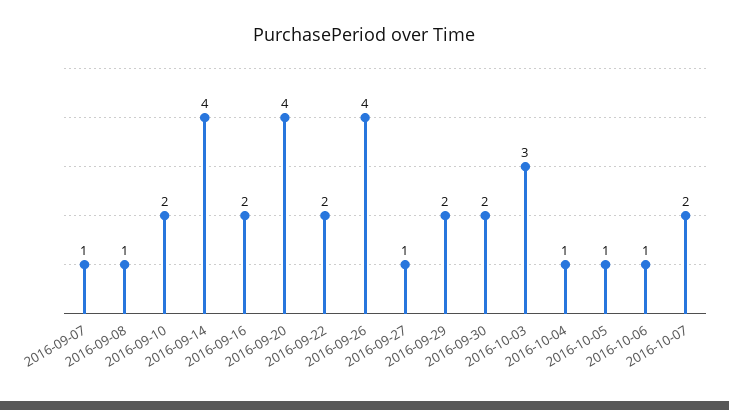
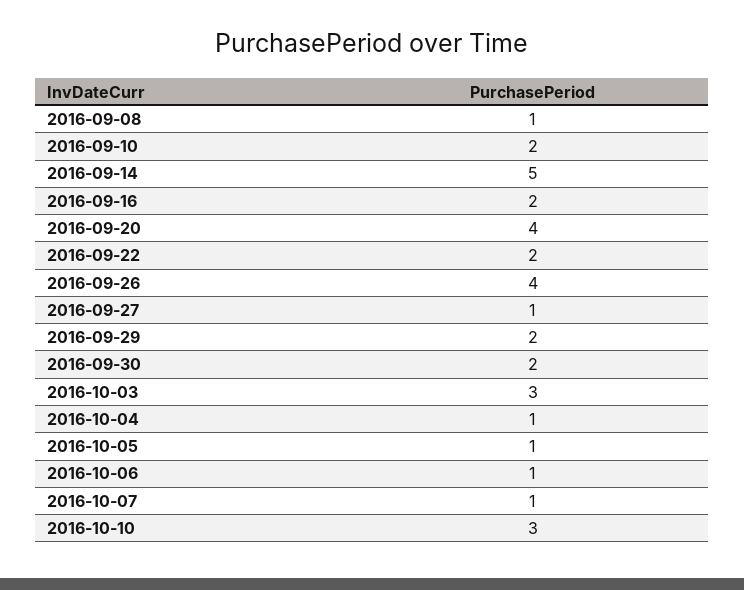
2016-09-07: 1 -> none
2016-09-14: 4 -> 5
2016-10-07: 2 -> 1
2016-10-10: none -> 3

